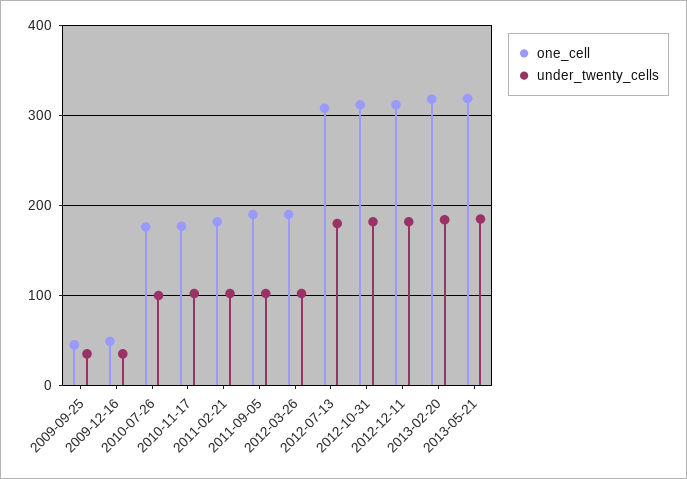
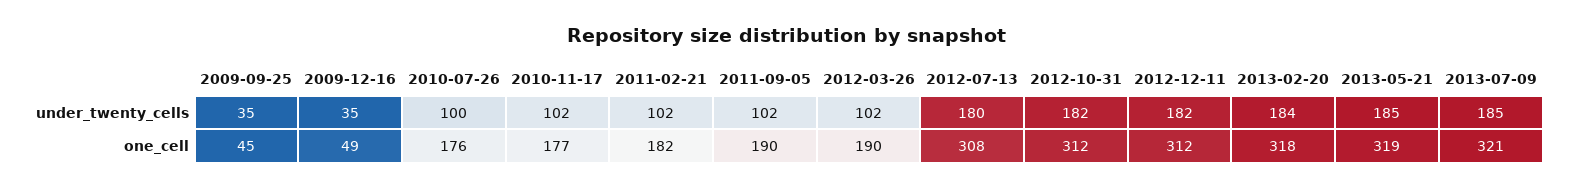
under_twenty_cells, 2013-07-09: none -> 185
one_cell, 2013-07-09: none -> 321

